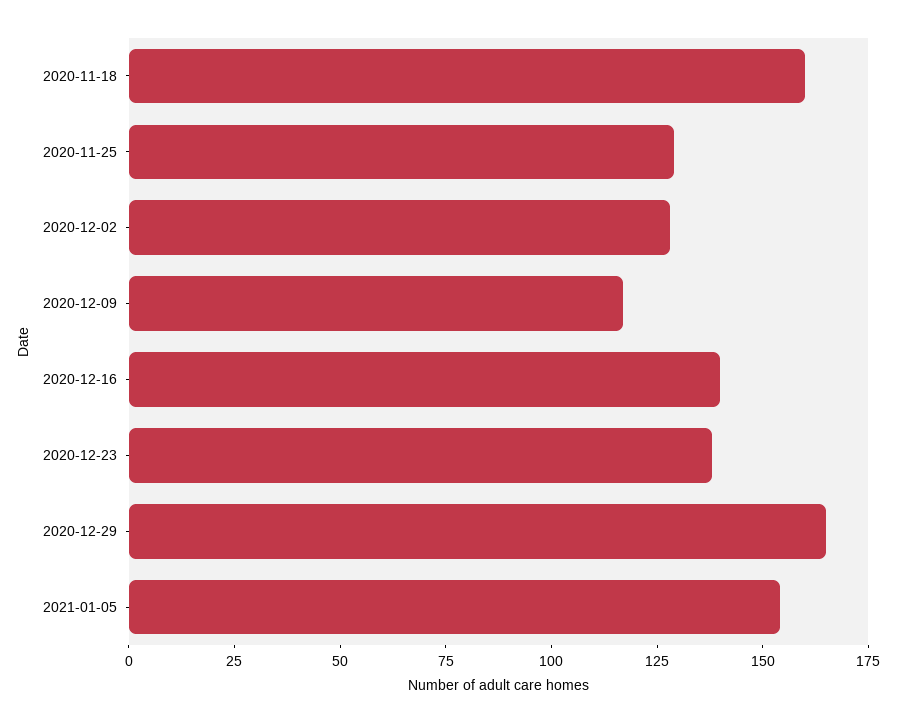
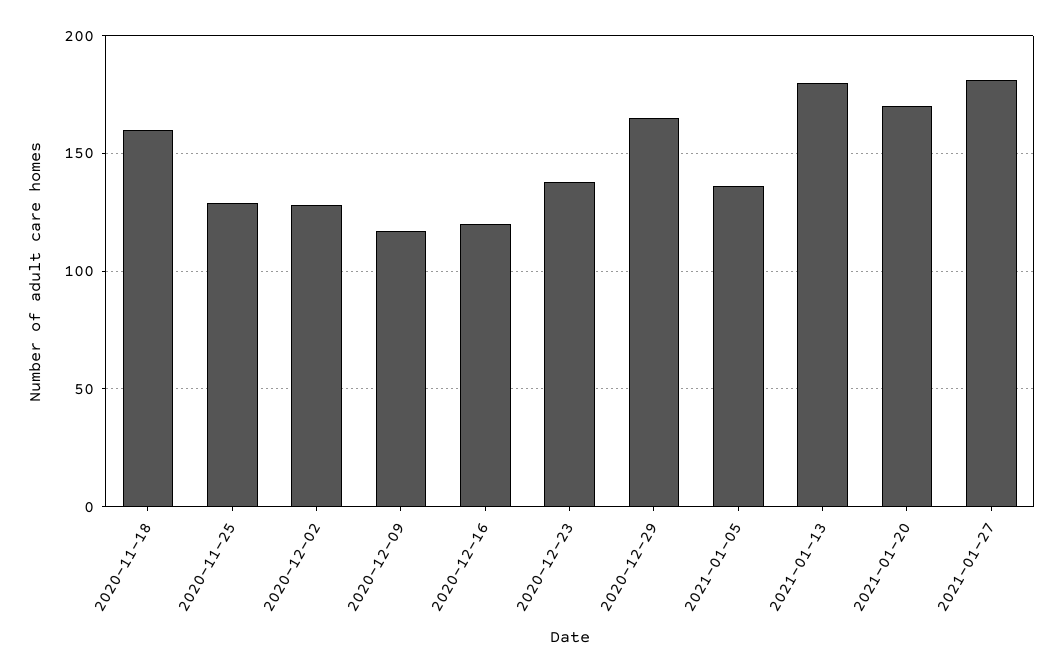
2020-12-16: 140 -> 120
2021-01-05: 155 -> 135
2021-01-13: none -> 180
2021-01-20: none -> 170
2021-01-27: none -> 180

